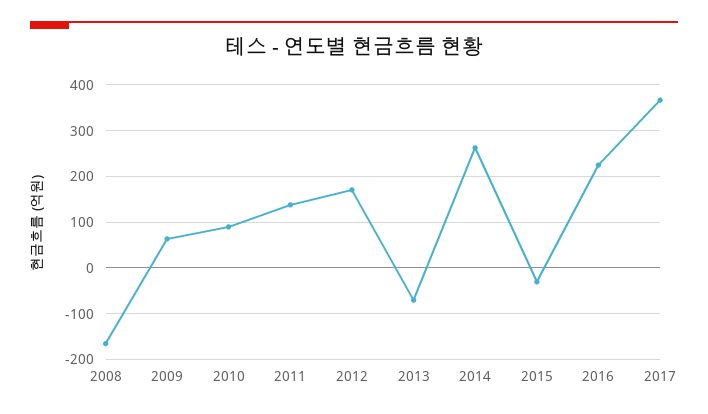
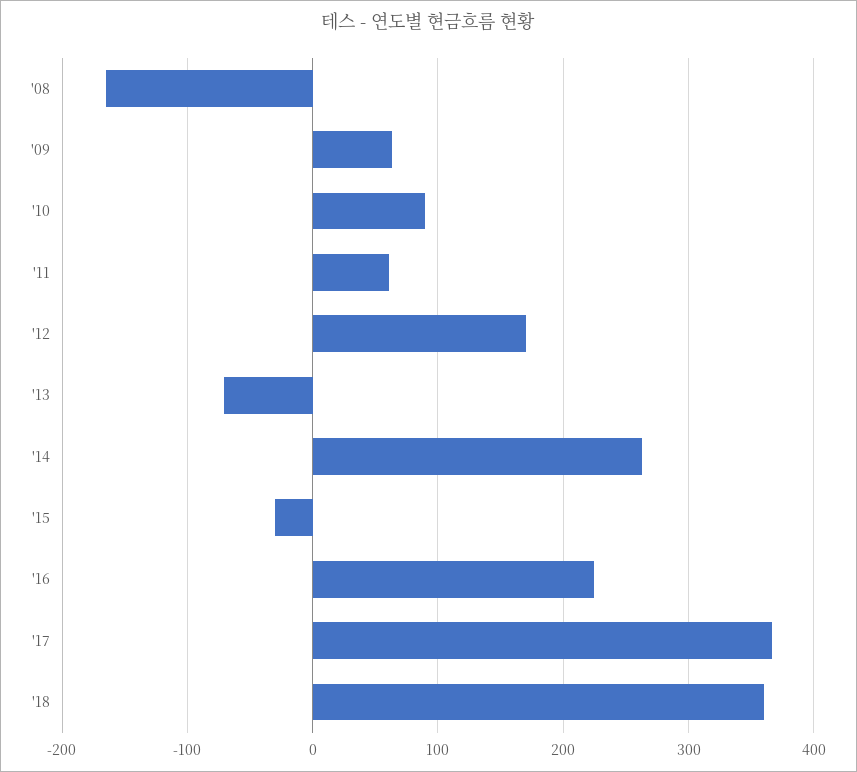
2011: 140 -> 60
'18: none -> 360

